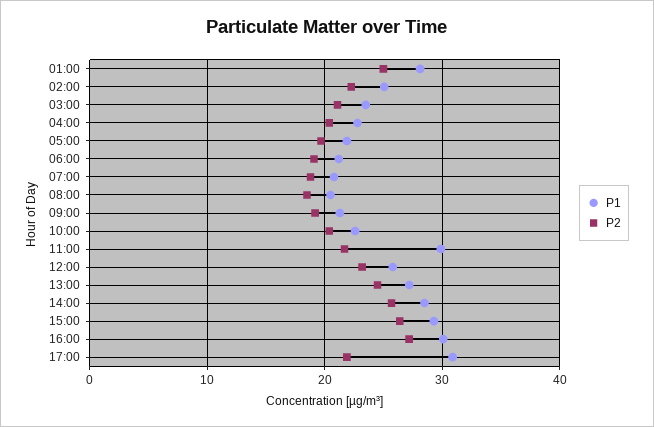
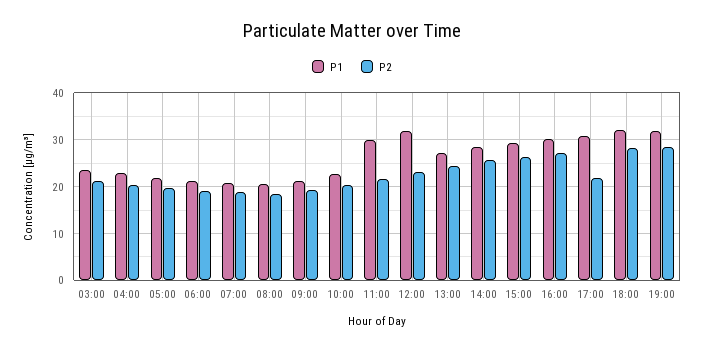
P1, 01:00: 28 -> none
P2, 01:00: 25 -> none
P1, 02:00: 25 -> none
P2, 02:00: 22 -> none
P1, 12:00: 26 -> 32
P1, 18:00: none -> 32
P2, 18:00: none -> 28
P1, 19:00: none -> 32
P2, 19:00: none -> 28

